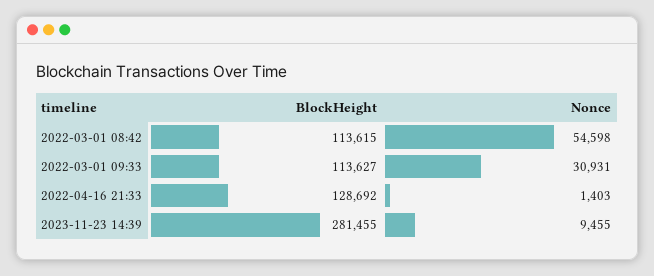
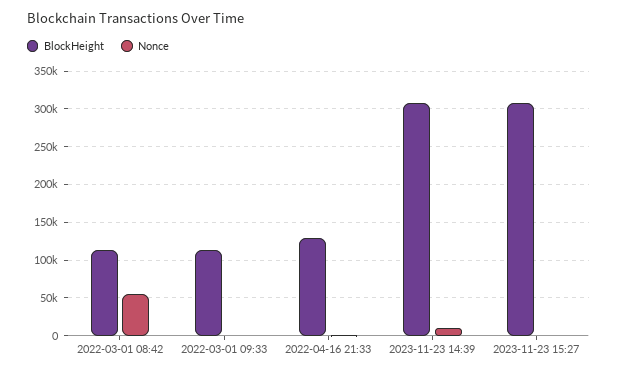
Nonce, 2022-03-01 09:33: 30931 -> 0
BlockHeight, 2023-11-23 14:39: 281455 -> 310000
BlockHeight, 2023-11-23 15:27: none -> 310000
Nonce, 2023-11-23 15:27: none -> 0

